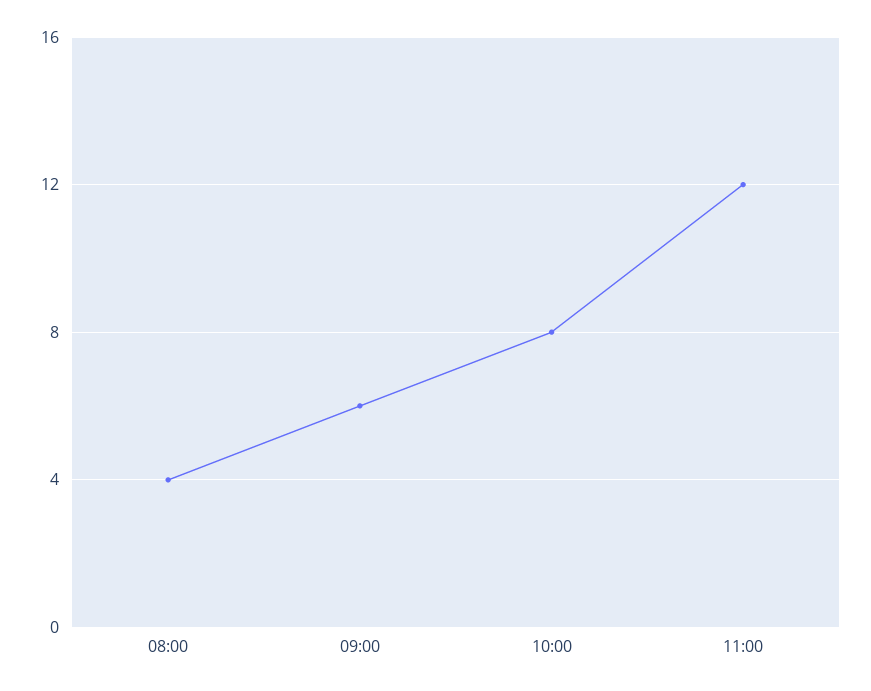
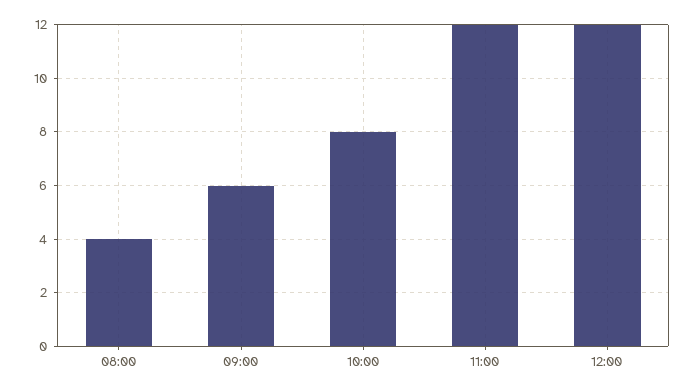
12:00: none -> 12

